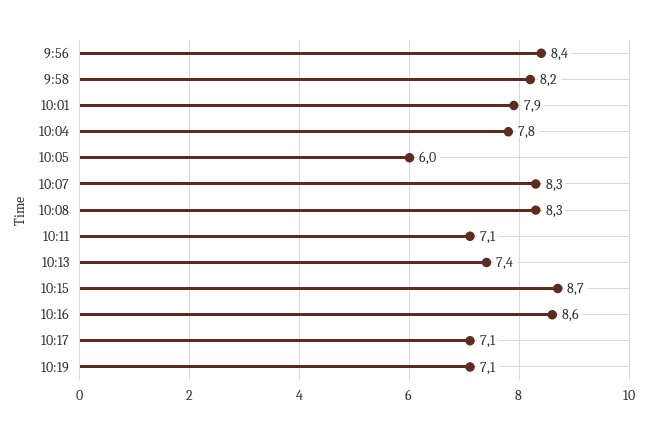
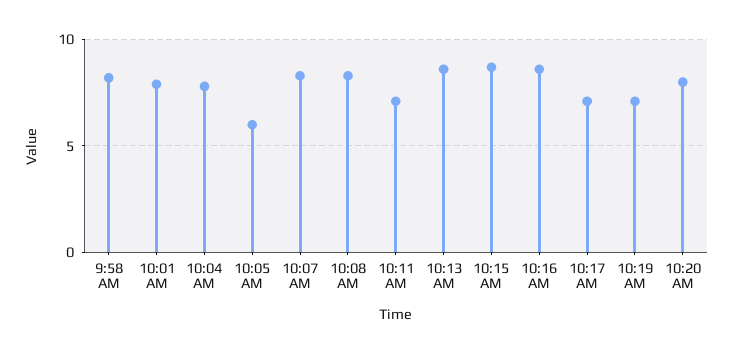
9:56: 8.4 -> none
10:13: 7.4 -> 8.5
10:20 AM: none -> 8

